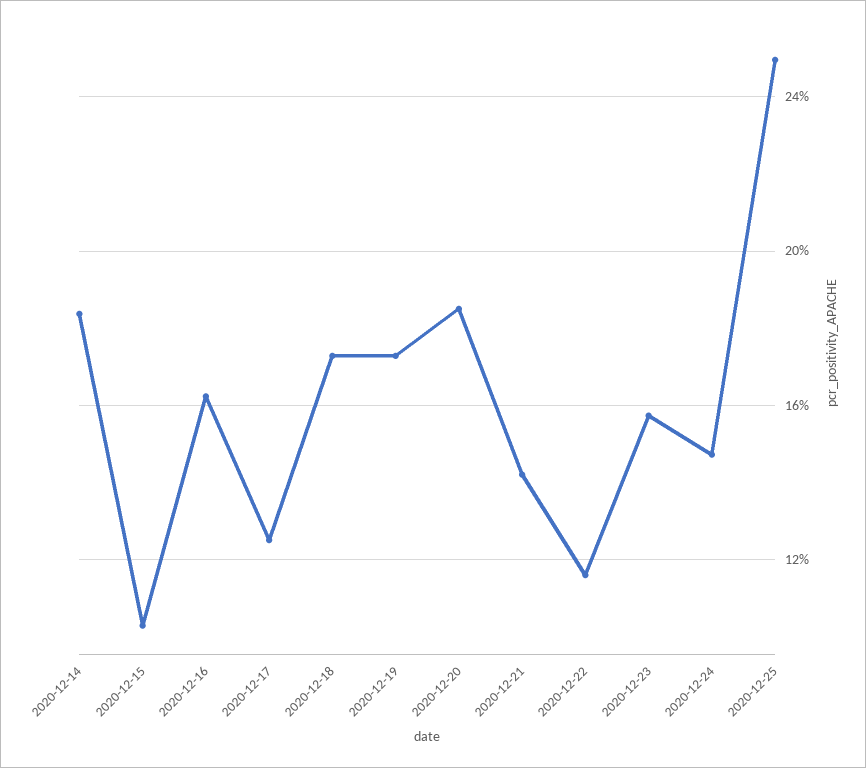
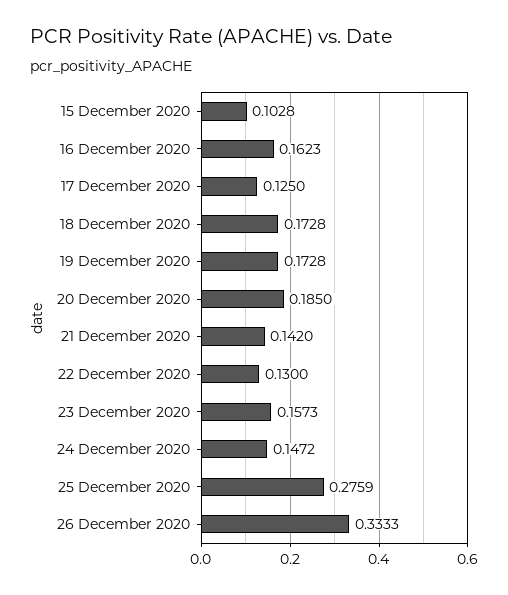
2020-12-14: 0.185 -> none
2020-12-22: 0.115 -> 0.13
2020-12-25: 0.25 -> 0.2759
26 December 2020: none -> 0.3333

